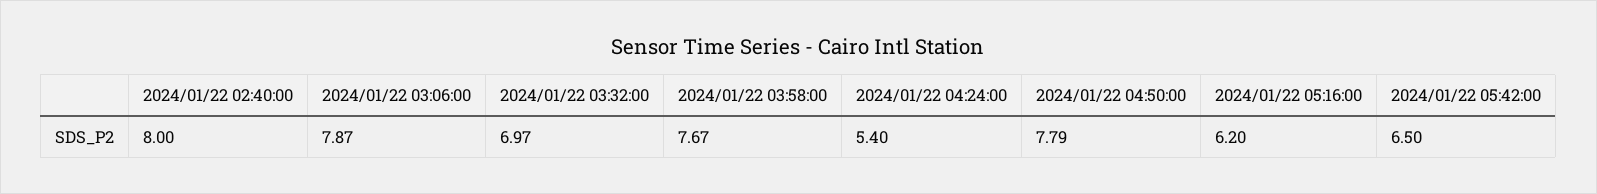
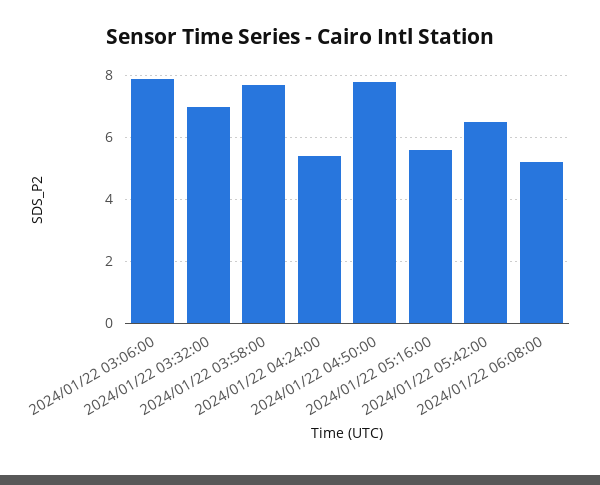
2024/01/22 02:40:00: 8 -> none
2024/01/22 05:16:00: 6.2 -> 5.6
2024/01/22 06:08:00: none -> 5.2

